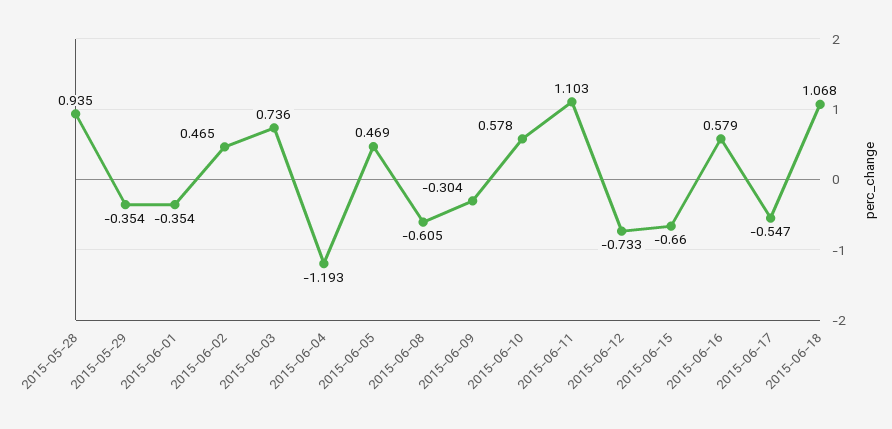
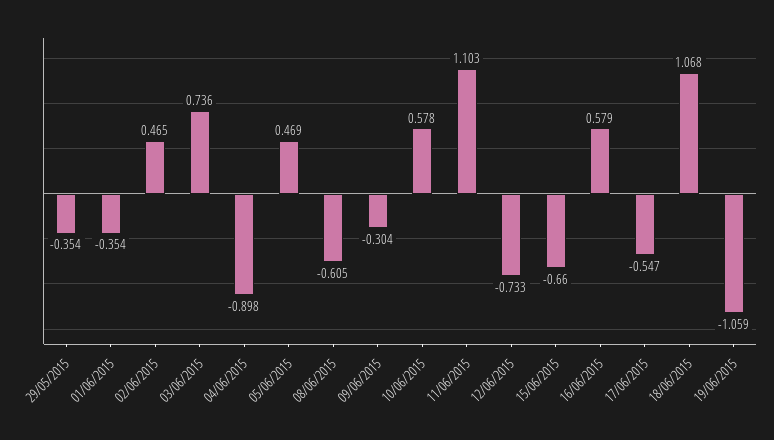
2015-05-28: 0.935 -> none
2015-06-04: -1.193 -> -0.898
19/06/2015: none -> -1.059

